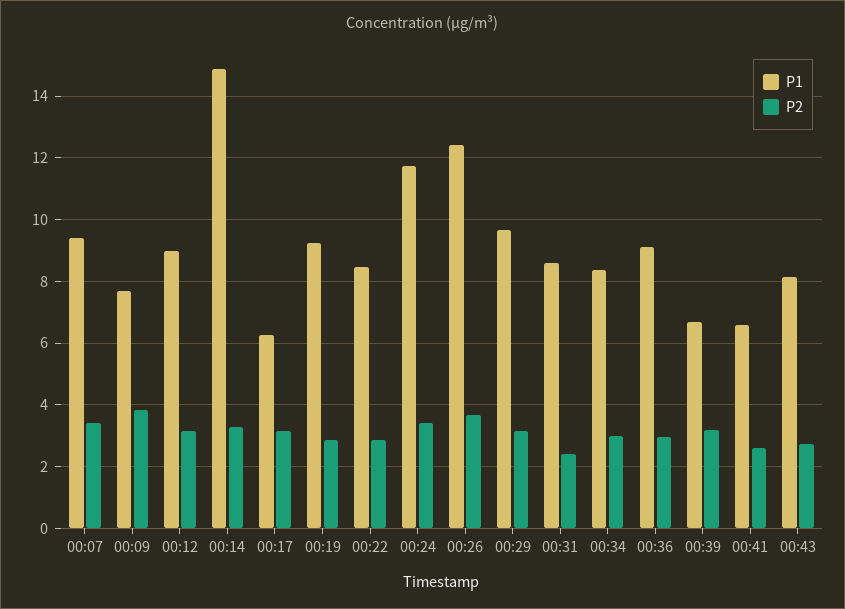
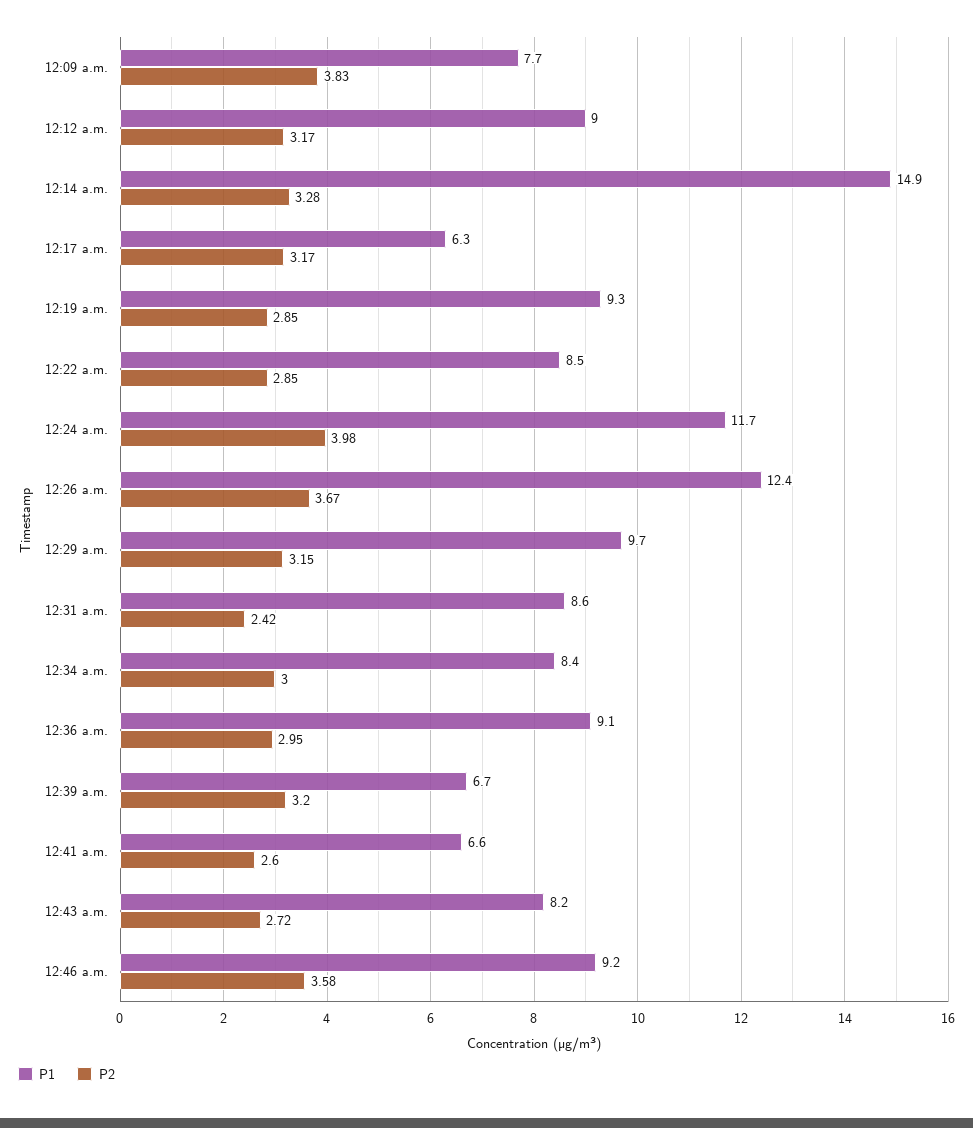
P1, 00:07: 9.4 -> none
P2, 00:07: 3.4 -> none
P2, 00:24: 3.4 -> 3.98
P1, 12:46 a.m.: none -> 9.2
P2, 12:46 a.m.: none -> 3.58

